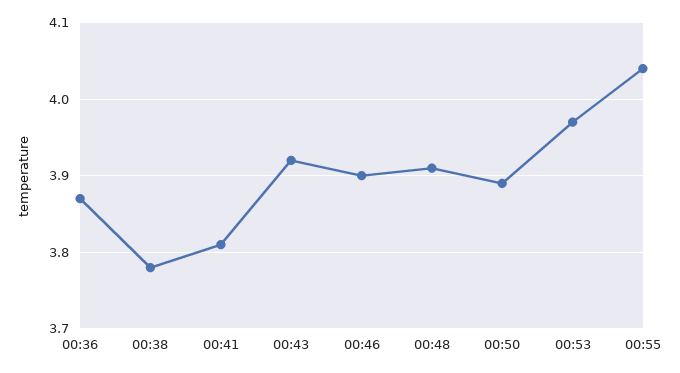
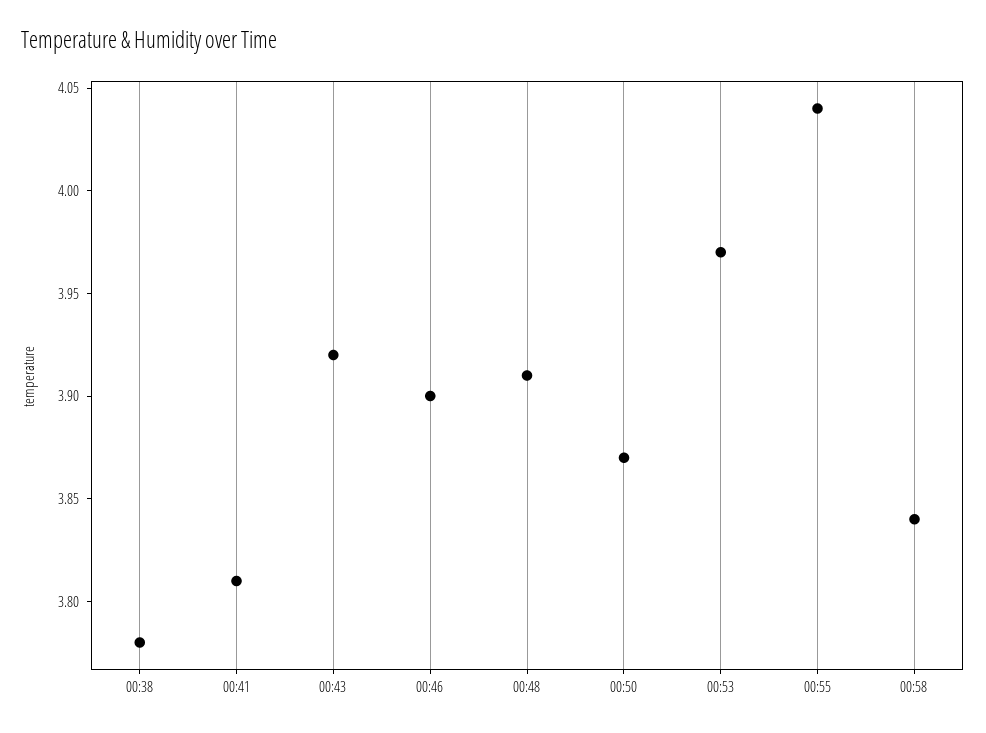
00:36: 3.87 -> none
00:50: 3.89 -> 3.87
00:58: none -> 3.84

